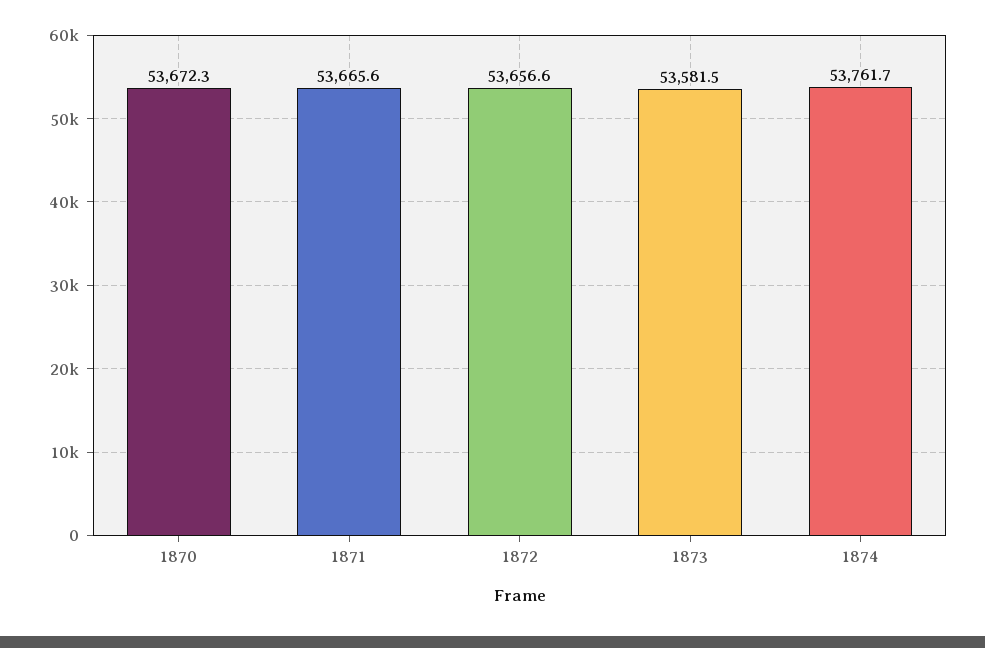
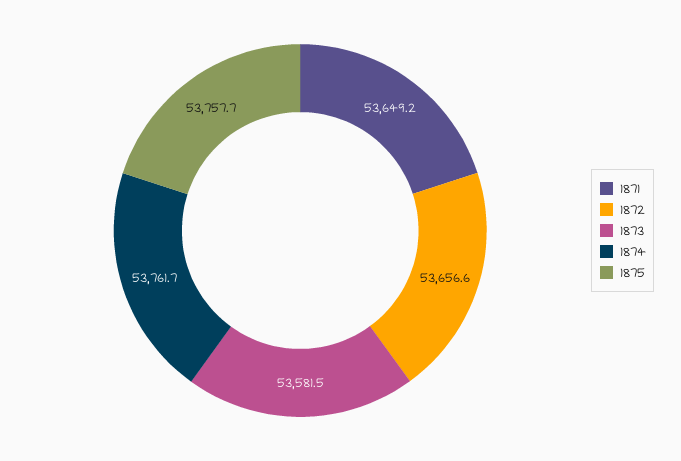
1870: 53672.3 -> none
1871: 53665.6 -> 53649.2
1875: none -> 53757.7

